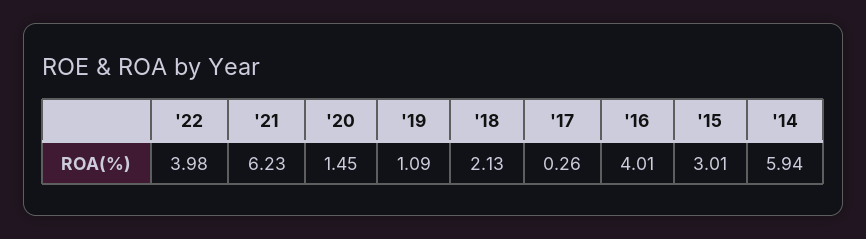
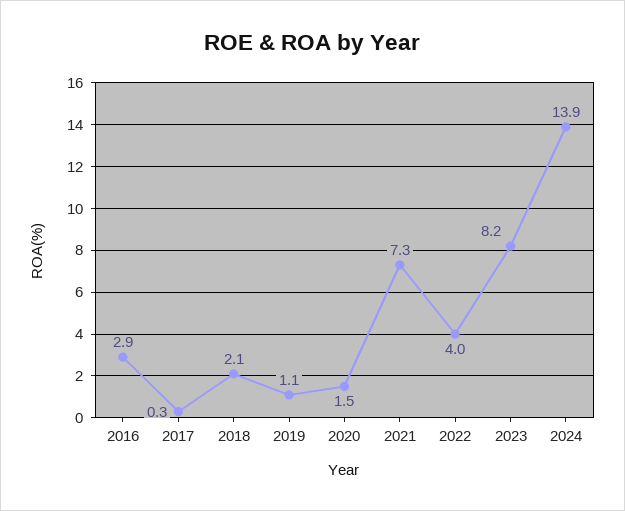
'21: 6.23 -> 7.3
'16: 4.01 -> 2.9
'15: 3.01 -> none
'14: 5.94 -> none
2023: none -> 8.2
2024: none -> 13.9

